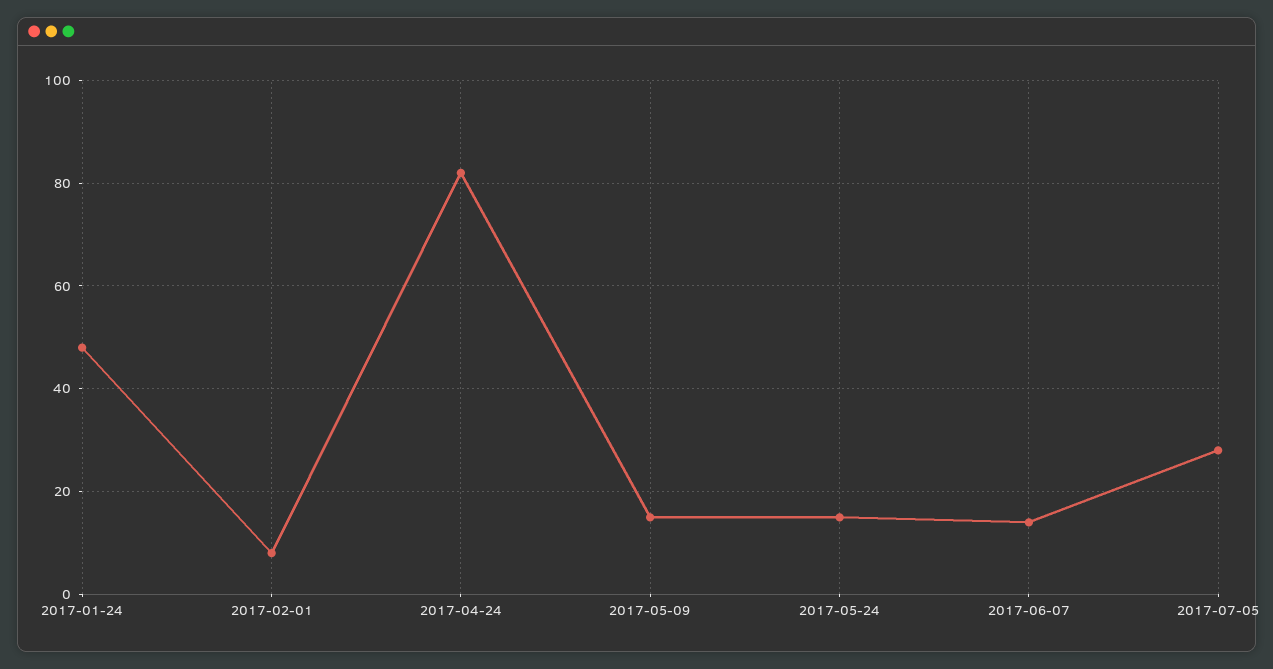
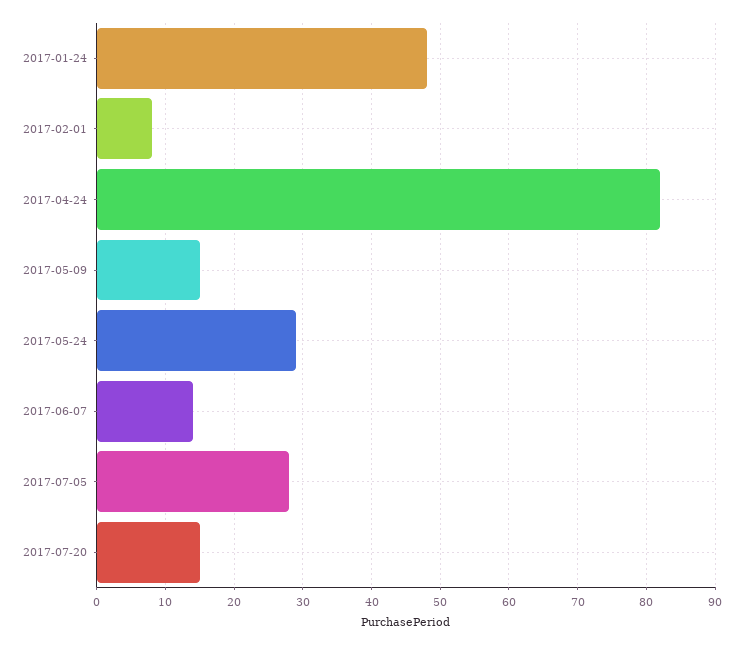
2017-05-24: 15 -> 29
2017-07-20: none -> 15

